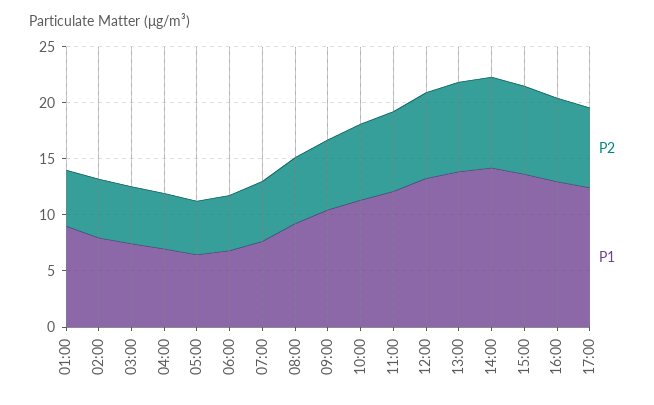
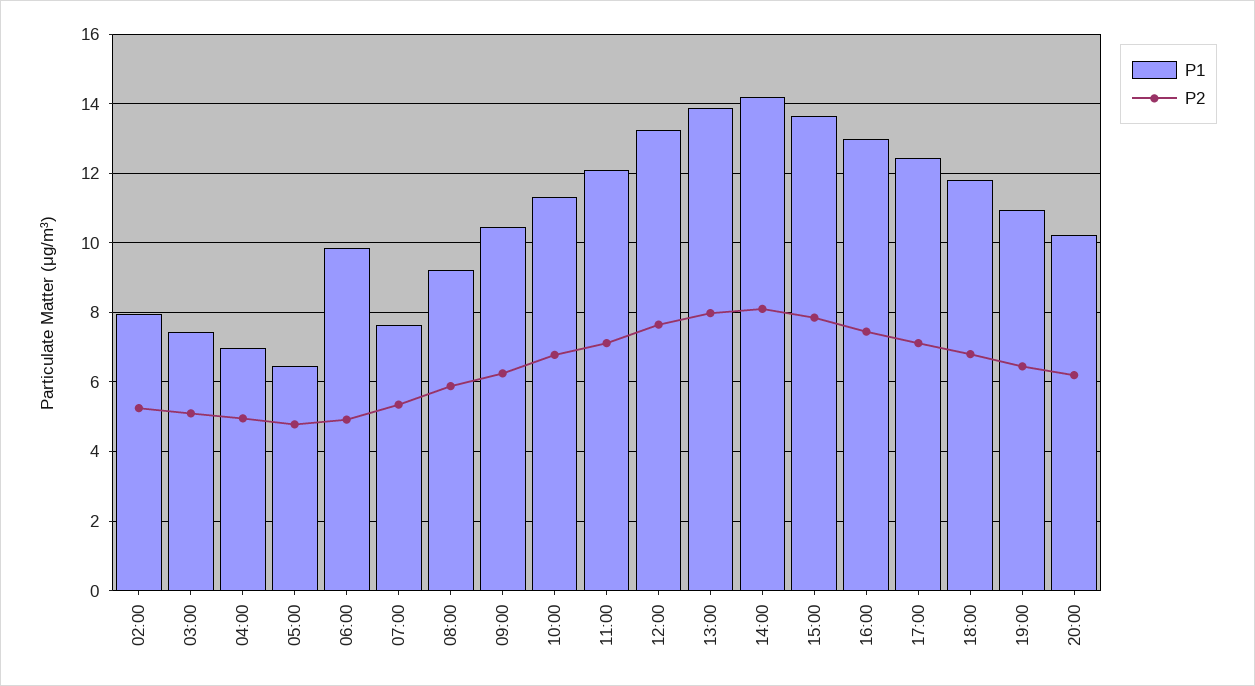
P2, 01:00: 5 -> none
P1, 01:00: 9 -> none
P1, 06:00: 7 -> 9.8
P1, 18:00: none -> 11.8
P2, 18:00: none -> 6.8
P1, 19:00: none -> 11
P2, 19:00: none -> 6.4
P1, 20:00: none -> 10.2
P2, 20:00: none -> 6.2

